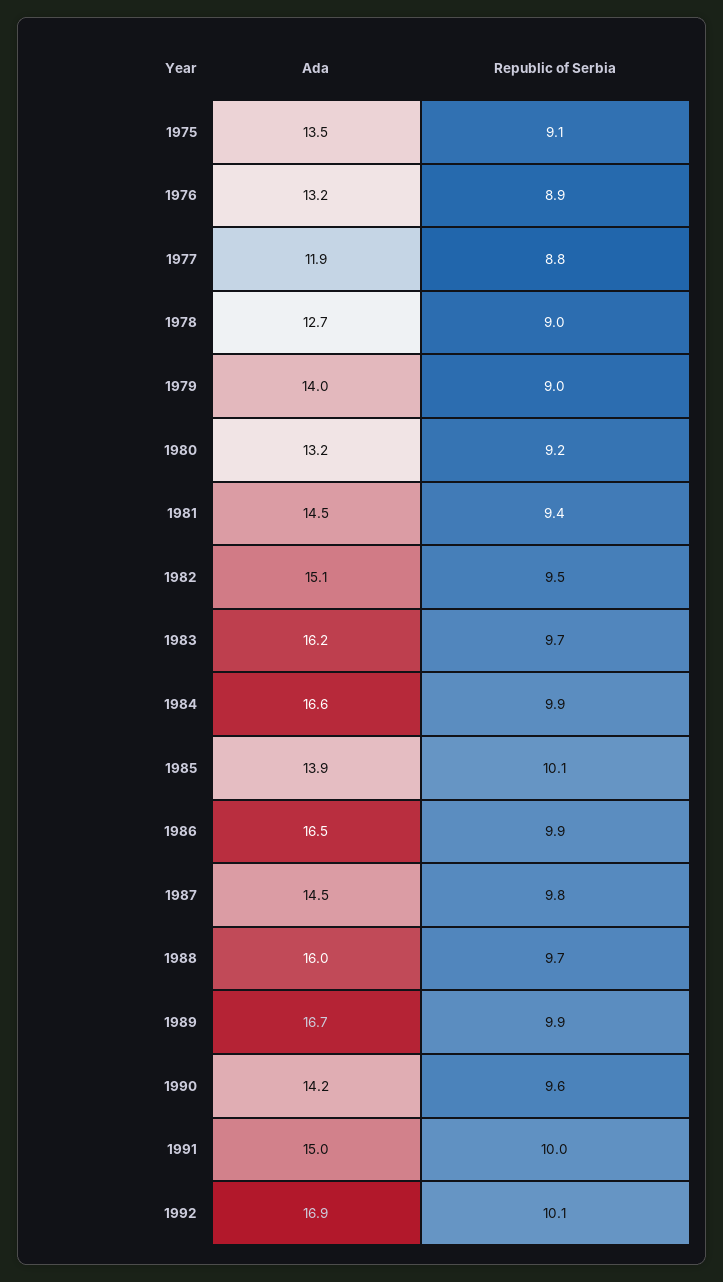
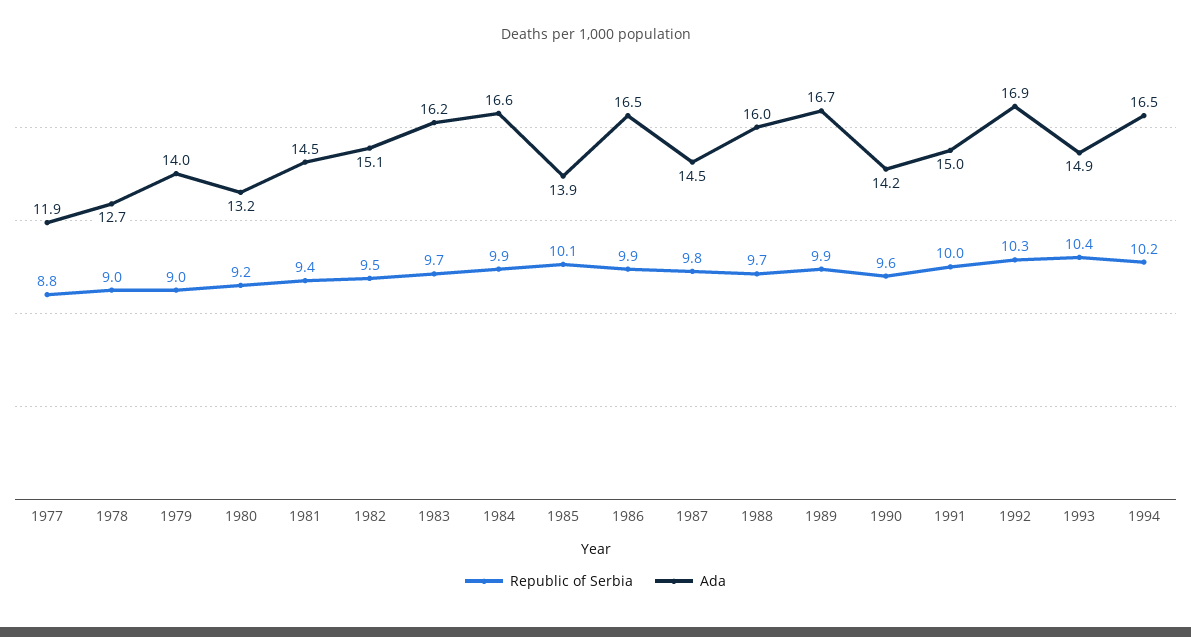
Ada, 1975: 13.5 -> none
Republic of Serbia, 1975: 9.1 -> none
Ada, 1976: 13.2 -> none
Republic of Serbia, 1976: 8.9 -> none
Republic of Serbia, 1992: 10.1 -> 10.3
Republic of Serbia, 1993: none -> 10.4
Ada, 1993: none -> 14.9
Republic of Serbia, 1994: none -> 10.2
Ada, 1994: none -> 16.5

